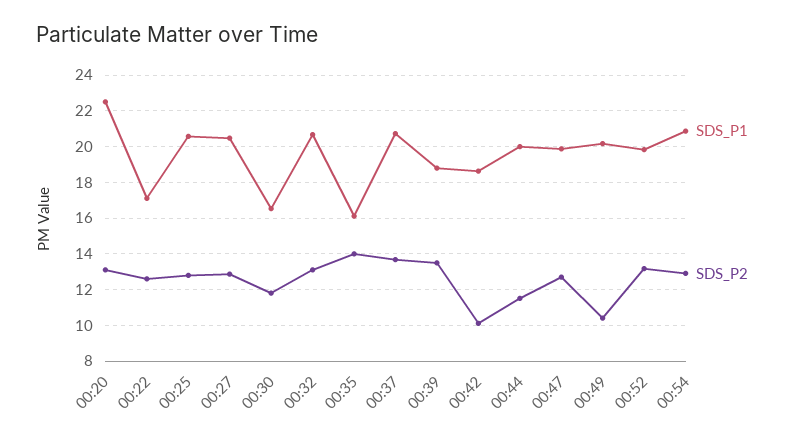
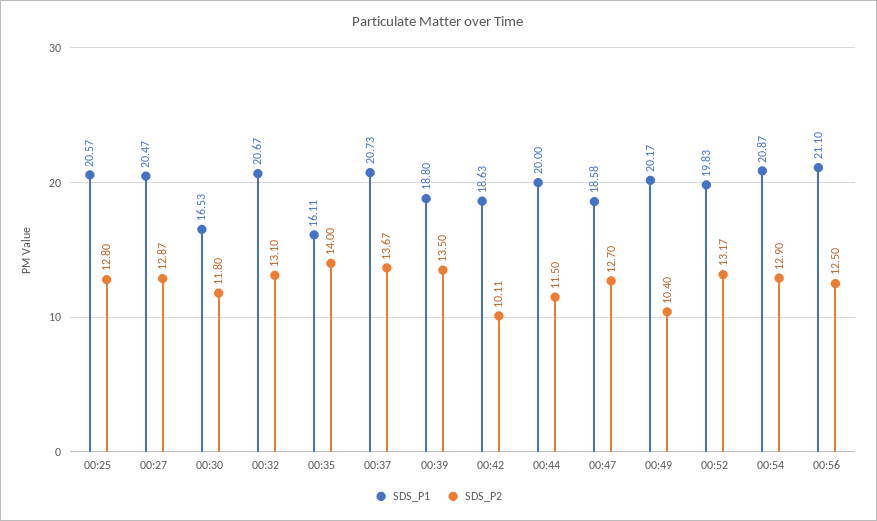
SDS_P1, 00:20: 22.5 -> none
SDS_P2, 00:20: 13 -> none
SDS_P1, 00:22: 17 -> none
SDS_P2, 00:22: 12.5 -> none
SDS_P1, 00:47: 20 -> 18.58
SDS_P1, 00:56: none -> 21.1
SDS_P2, 00:56: none -> 12.5

